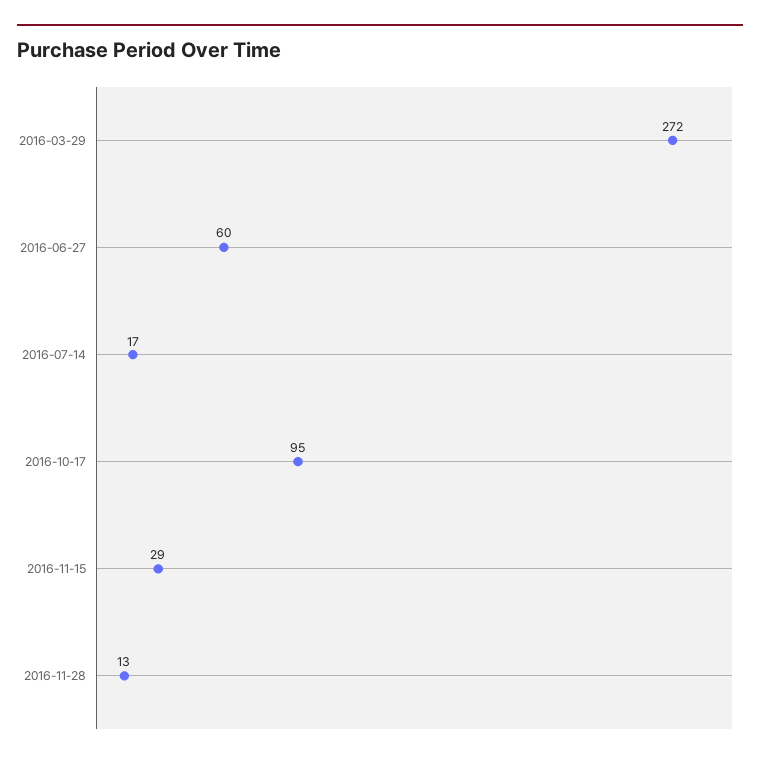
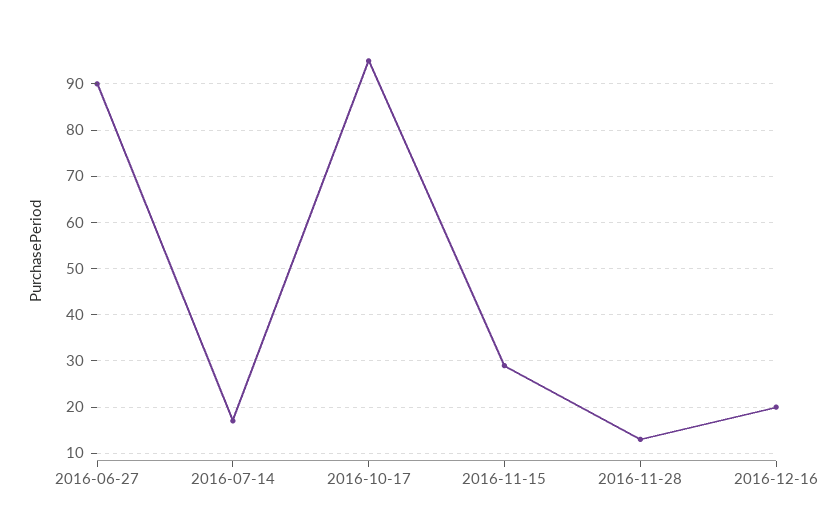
2016-03-29: 272 -> none
2016-06-27: 60 -> 90
2016-12-16: none -> 20

